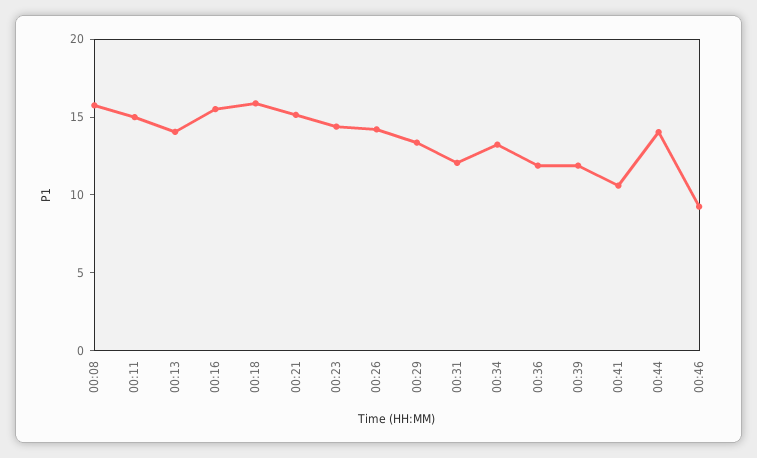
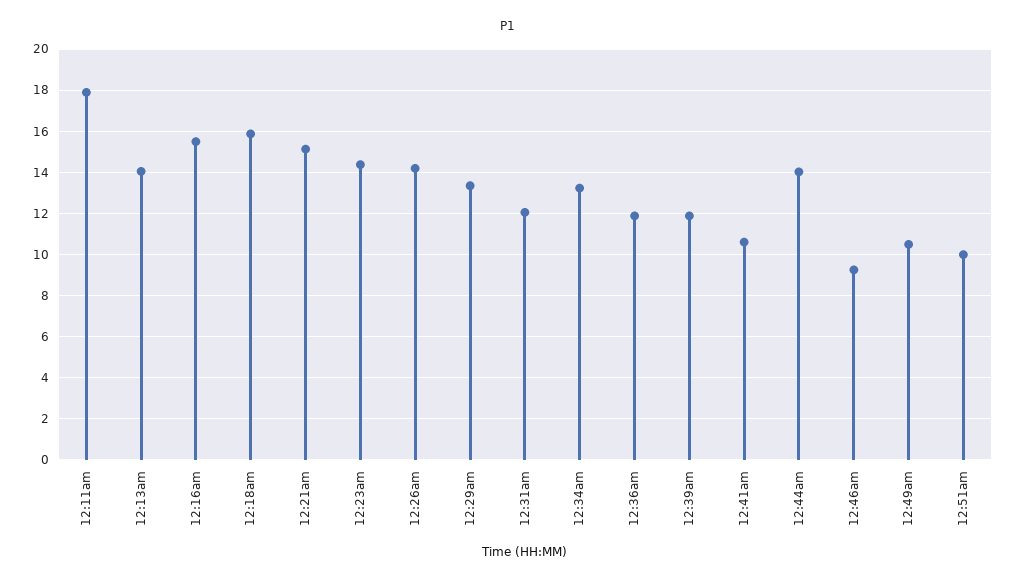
00:08: 16 -> none
00:11: 15 -> 18
12:49am: none -> 10.5
12:51am: none -> 10

